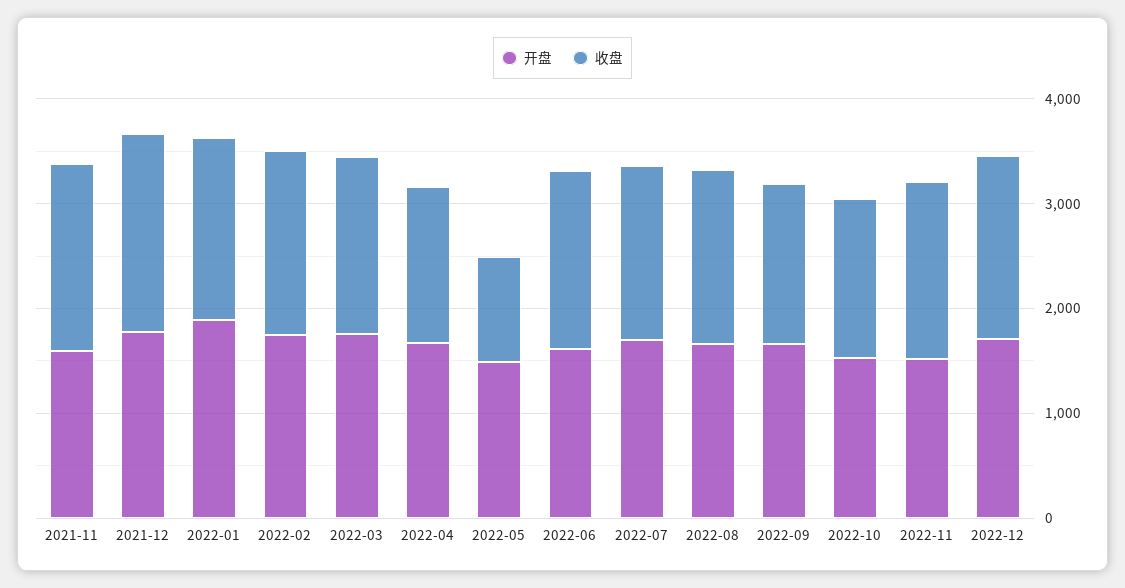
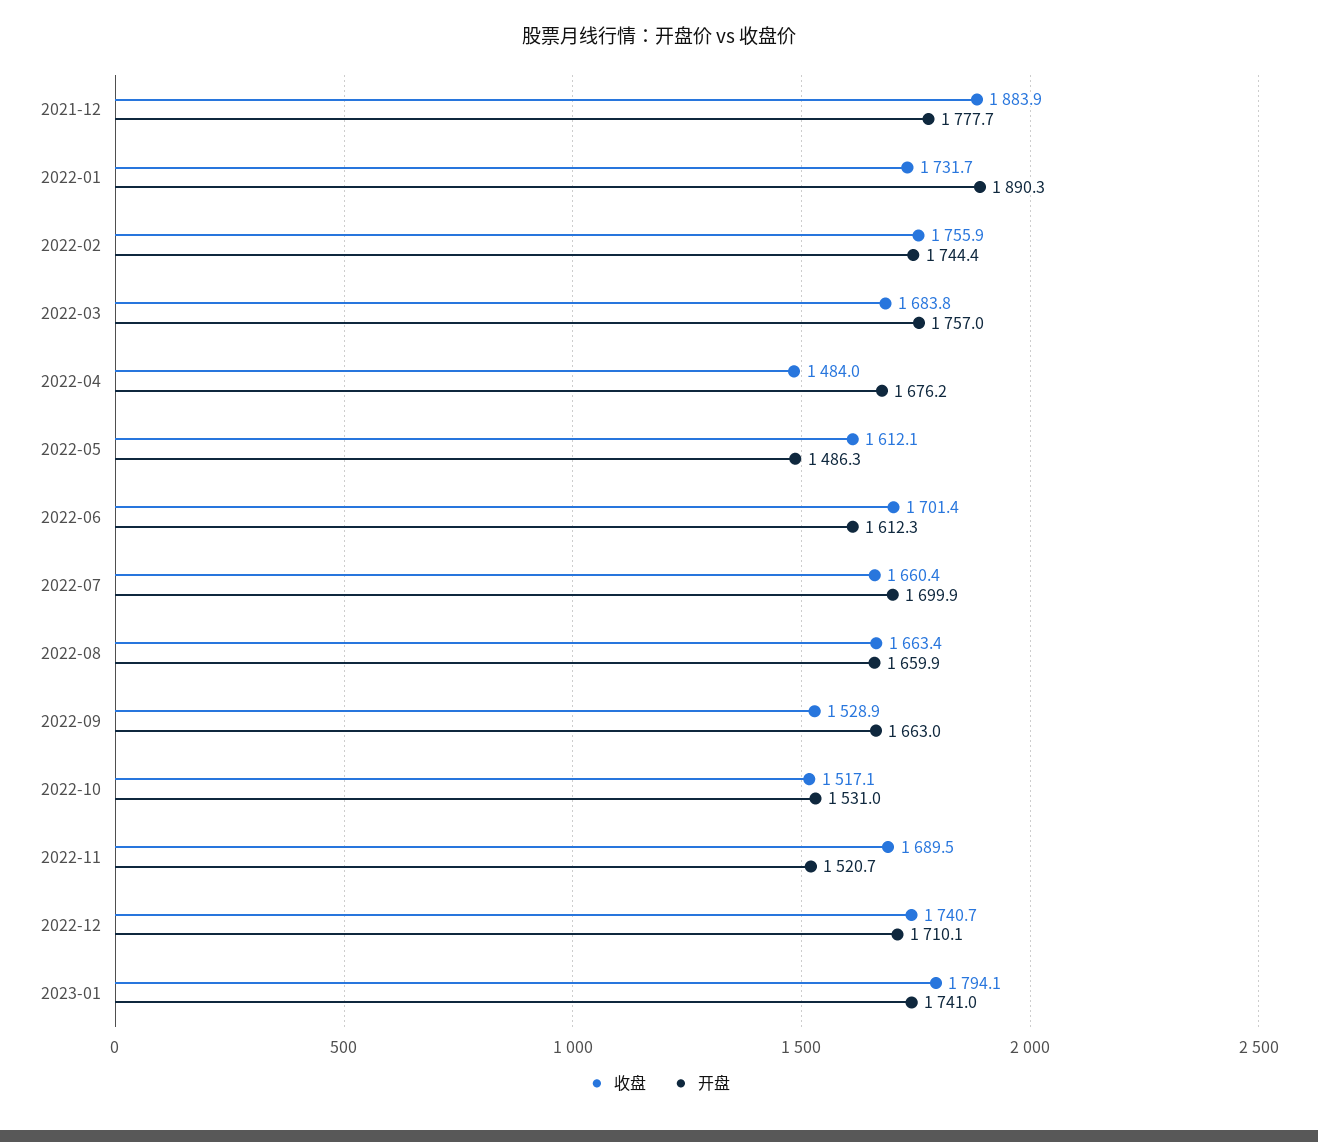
开盘, 2021-11: 1600 -> none
收盘, 2021-11: 1800 -> none
收盘, 2022-05: 1000 -> 1612.1
收盘, 2023-01: none -> 1794.1
开盘, 2023-01: none -> 1741

